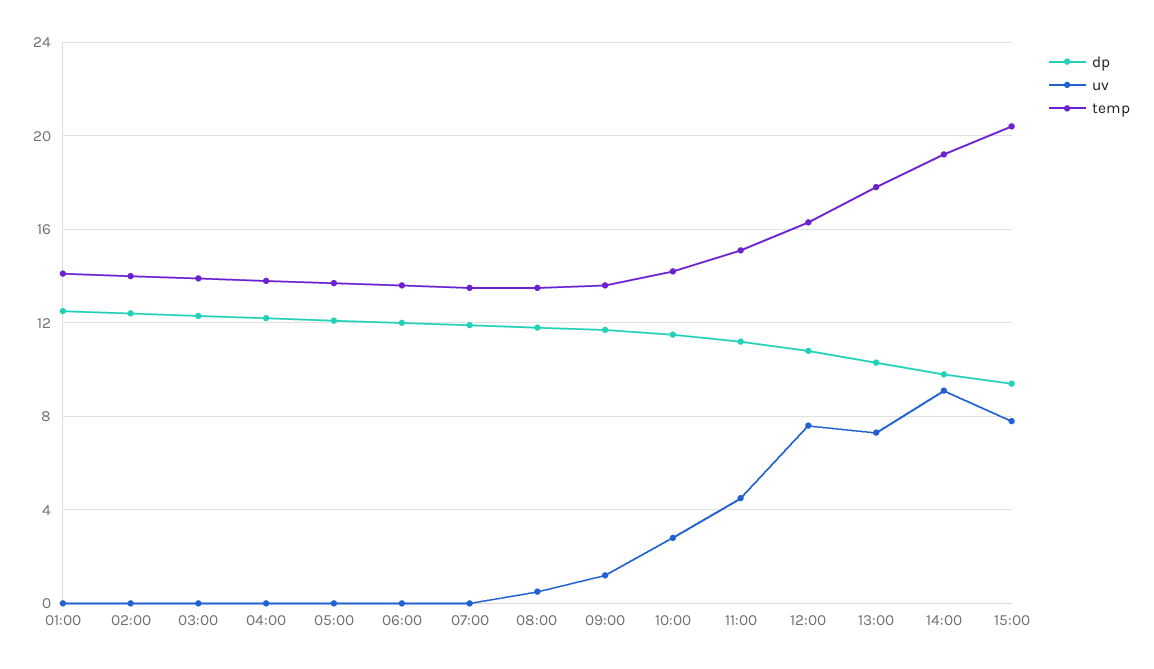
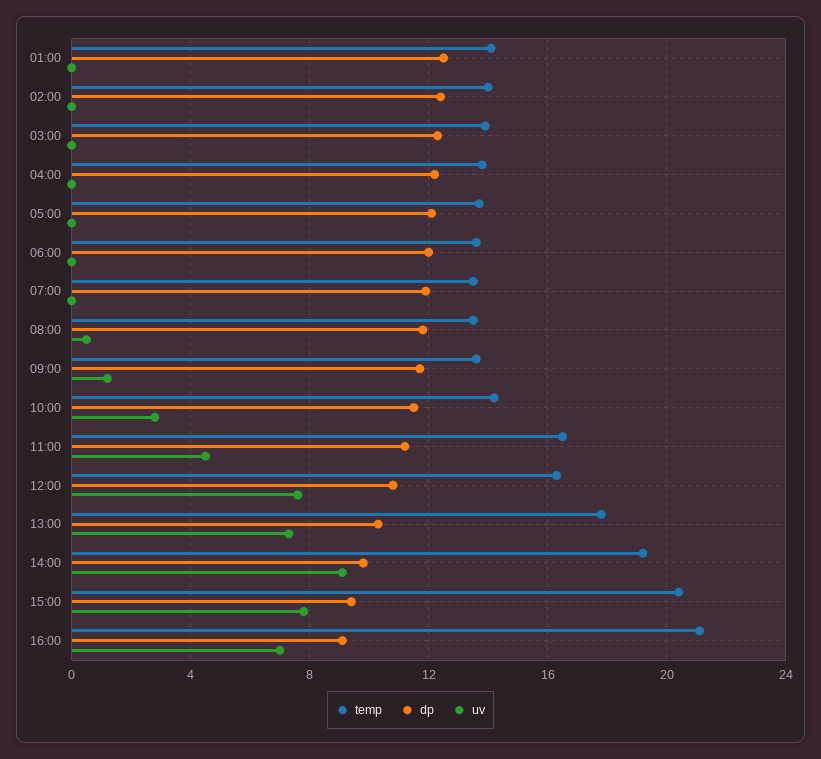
temp, 11:00: 15 -> 16.5
temp, 16:00: none -> 21
dp, 16:00: none -> 9
uv, 16:00: none -> 7

